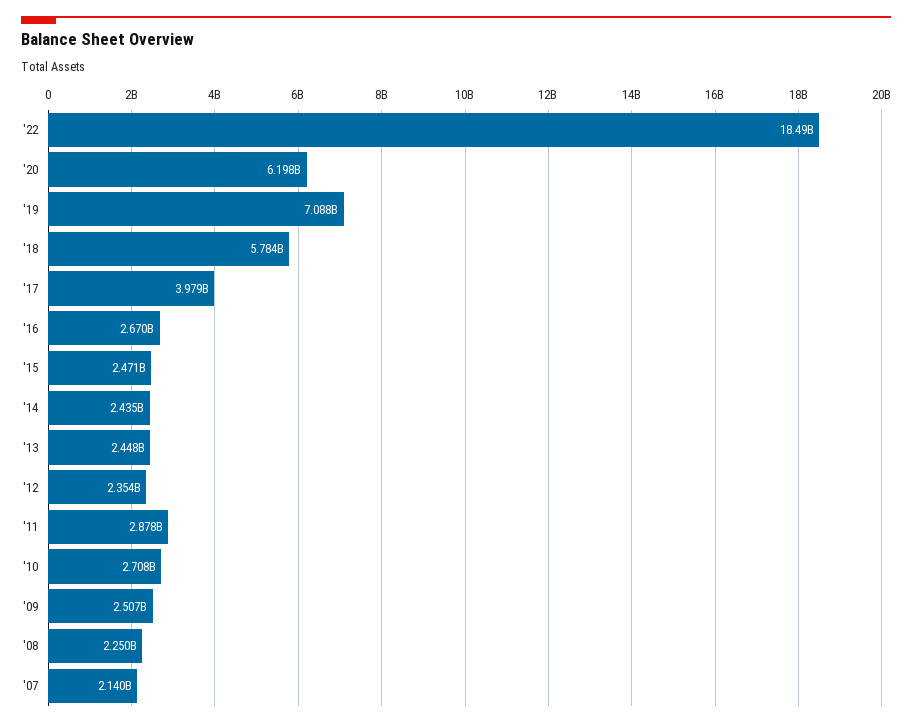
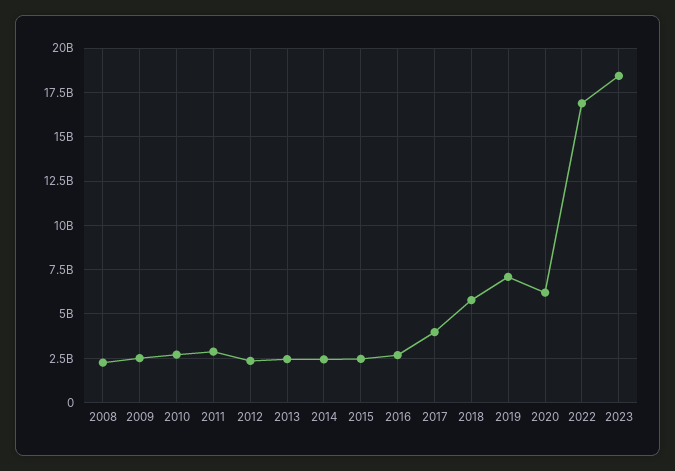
'22: 18490000000 -> 17000000000
'07: 2140000000 -> none
2023: none -> 18500000000

